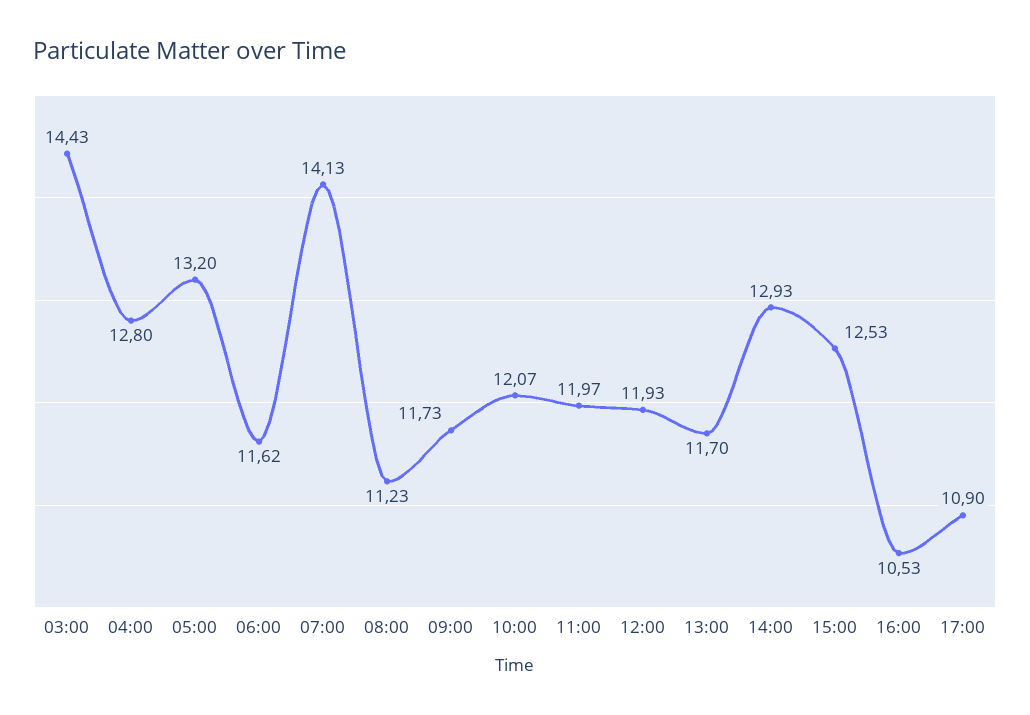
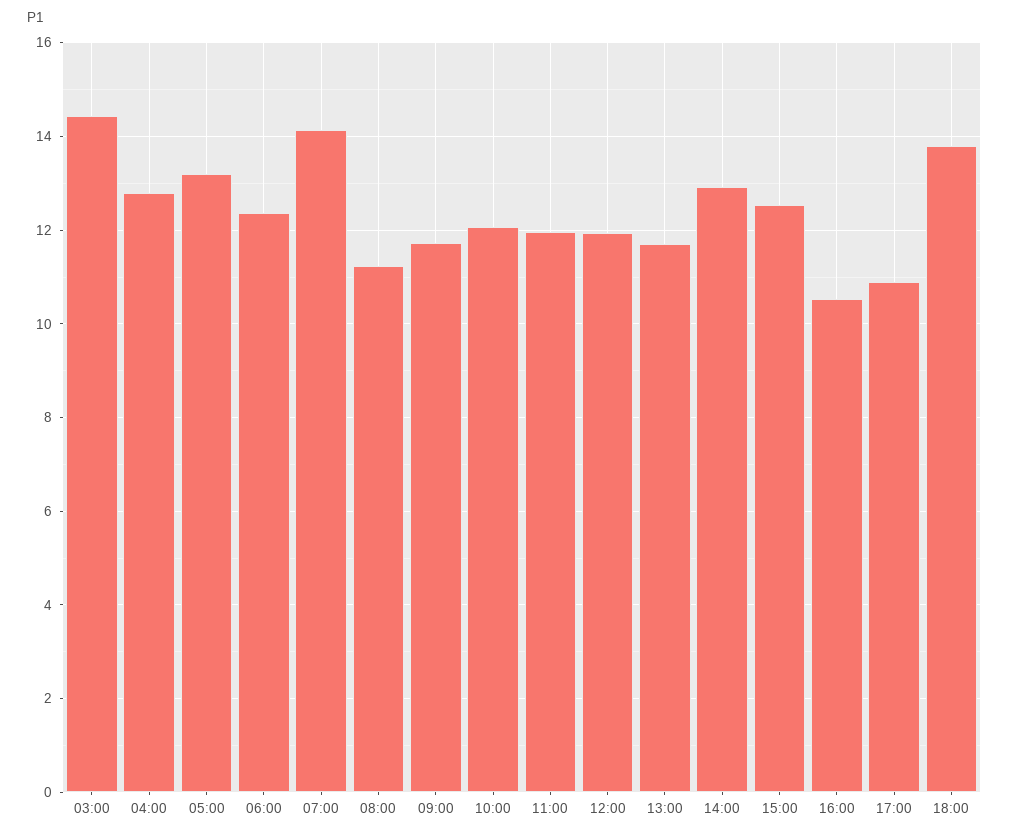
06:00: 11.62 -> 12.4
18:00: none -> 13.8

